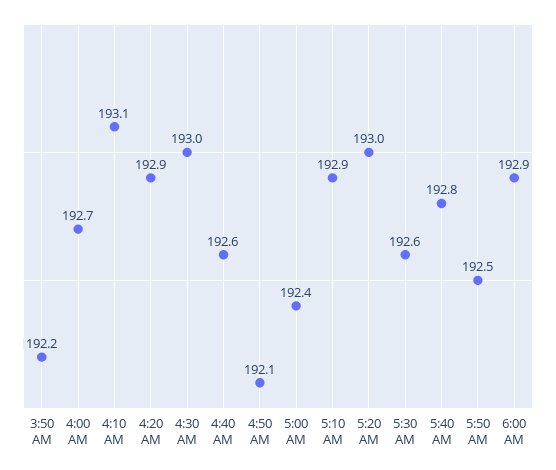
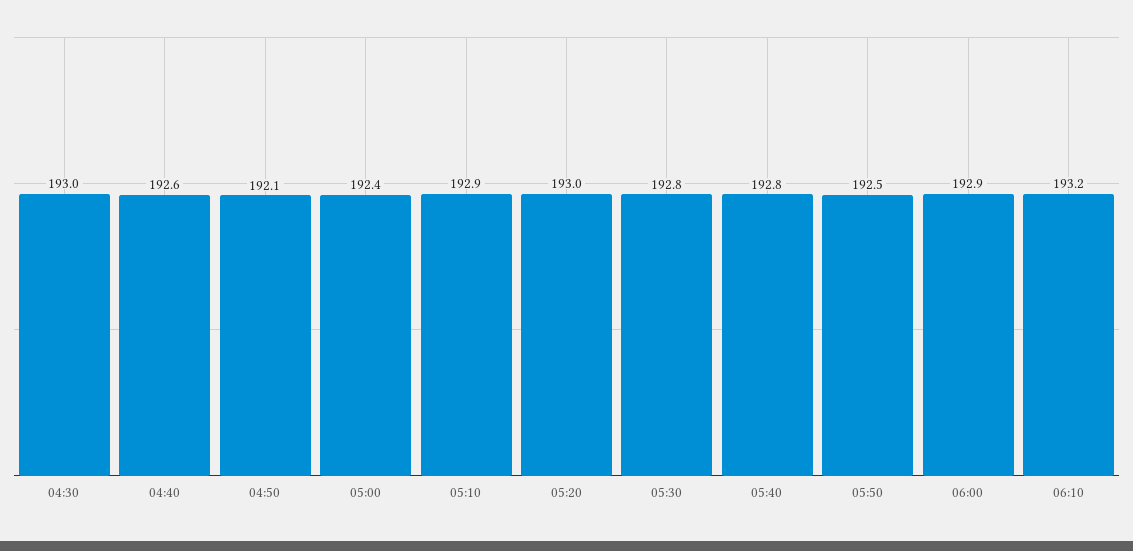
3:50 AM: 192.2 -> none
4:00 AM: 192.7 -> none
4:10 AM: 193.1 -> none
4:20 AM: 192.9 -> none
5:30 AM: 192.6 -> 192.8
06:10: none -> 193.2

